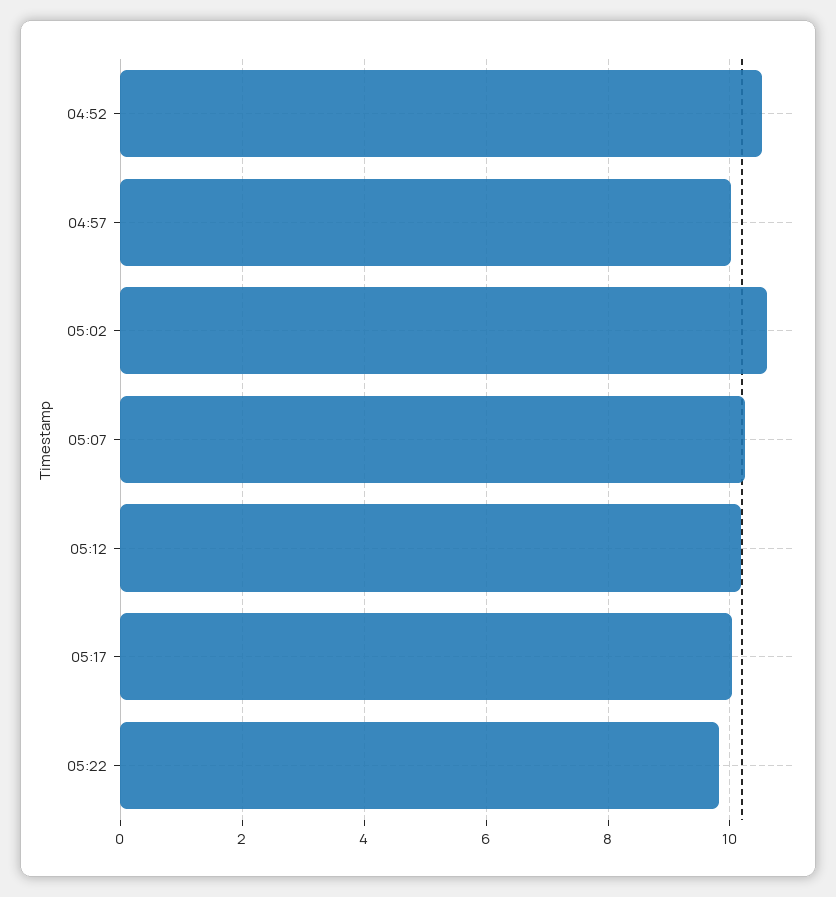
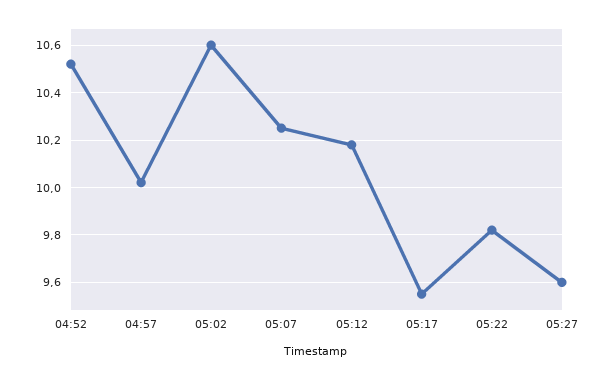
05:17: 10 -> 9.55
05:27: none -> 9.6

